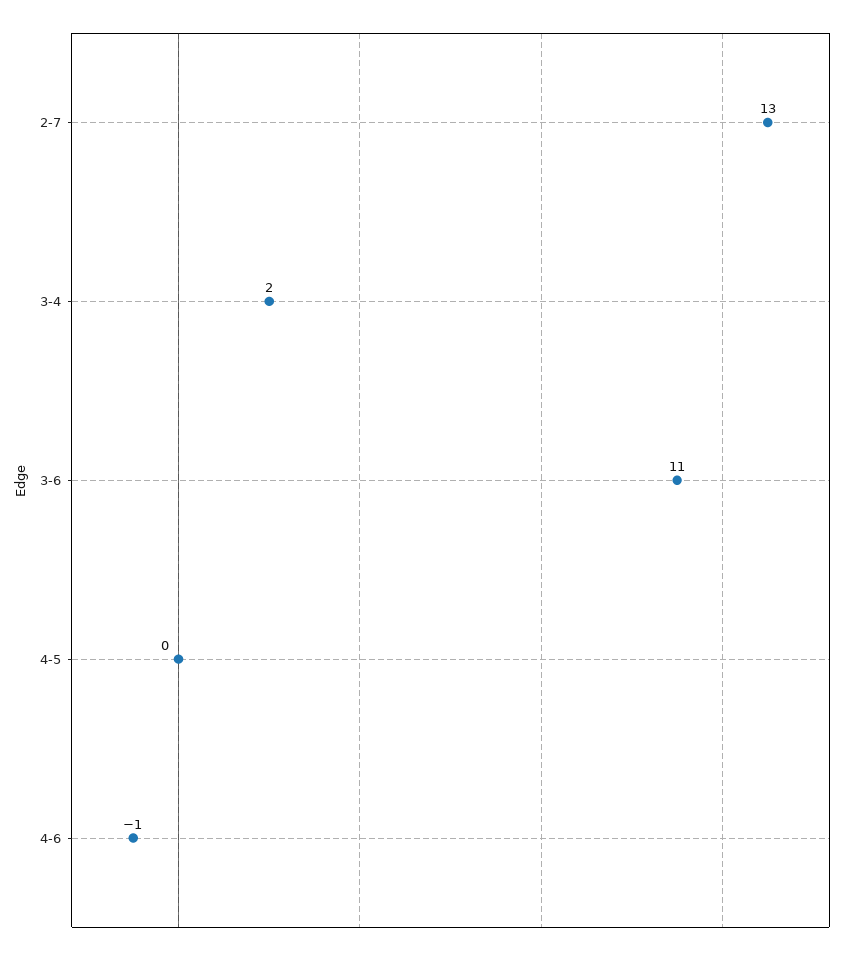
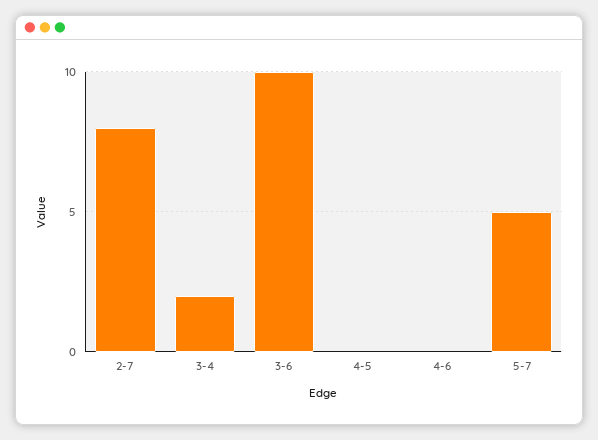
2-7: 13 -> 8
3-6: 11 -> 10
4-6: -1 -> 0
5-7: none -> 5

